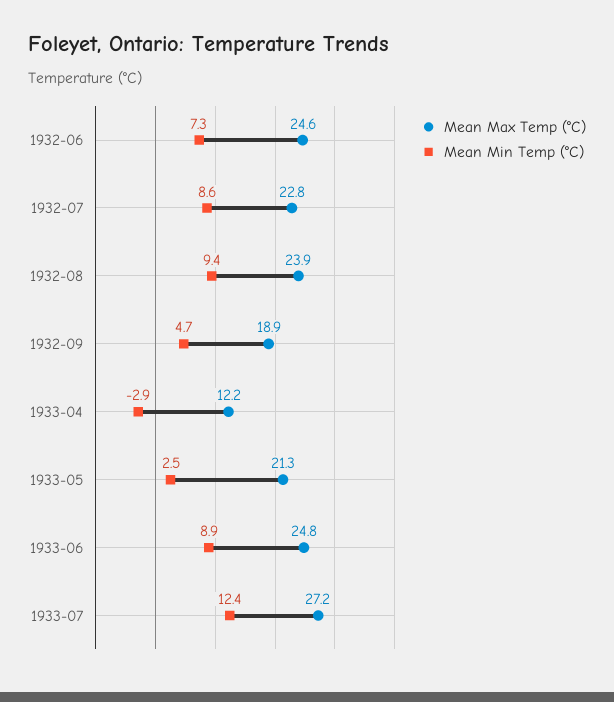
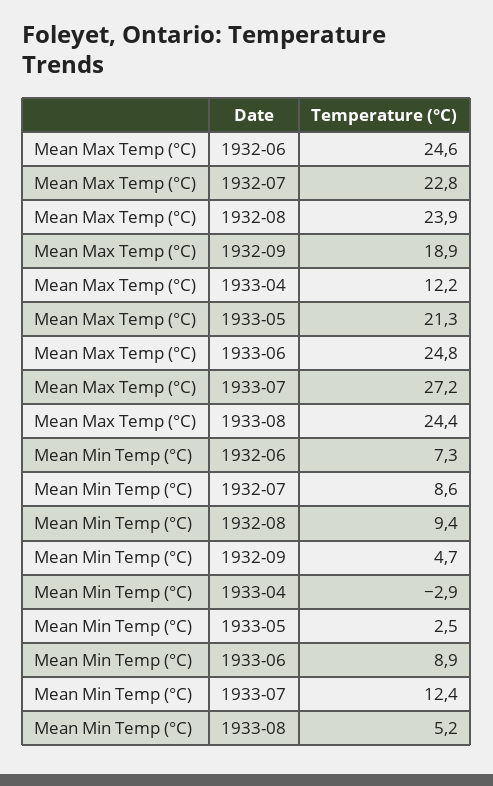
Mean Max Temp (°C), 1933-08: none -> 24.4
Mean Min Temp (°C), 1933-08: none -> 5.2

